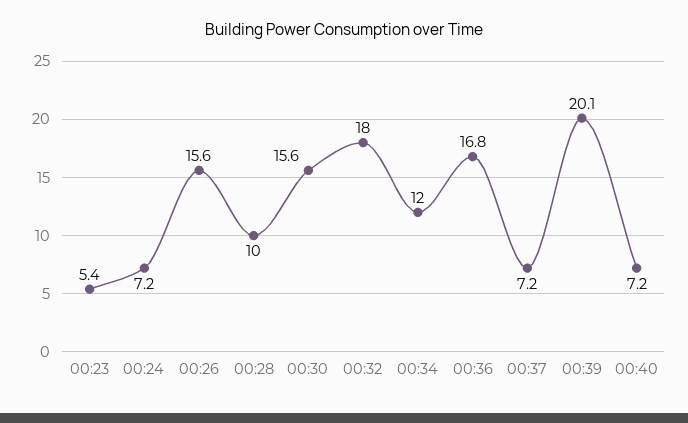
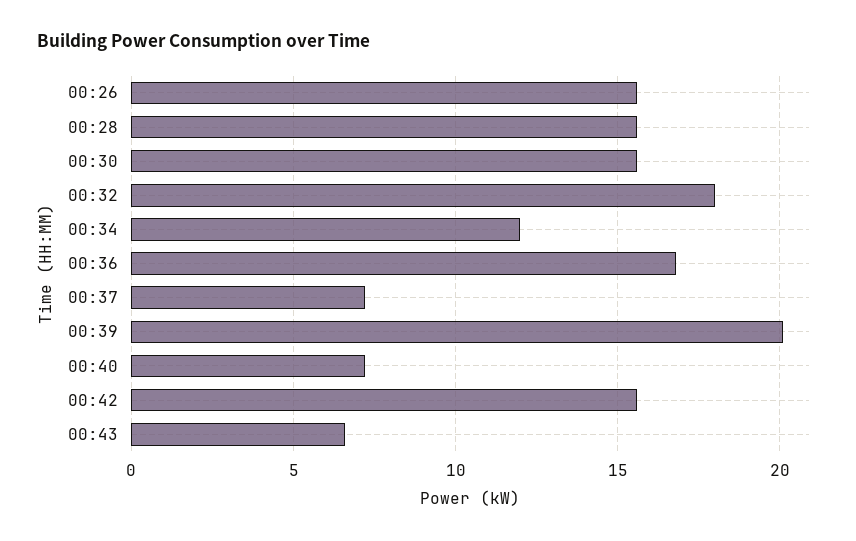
00:23: 5.4 -> none
00:24: 7.2 -> none
00:28: 10 -> 15.5
00:42: none -> 15.5
00:43: none -> 6.5

